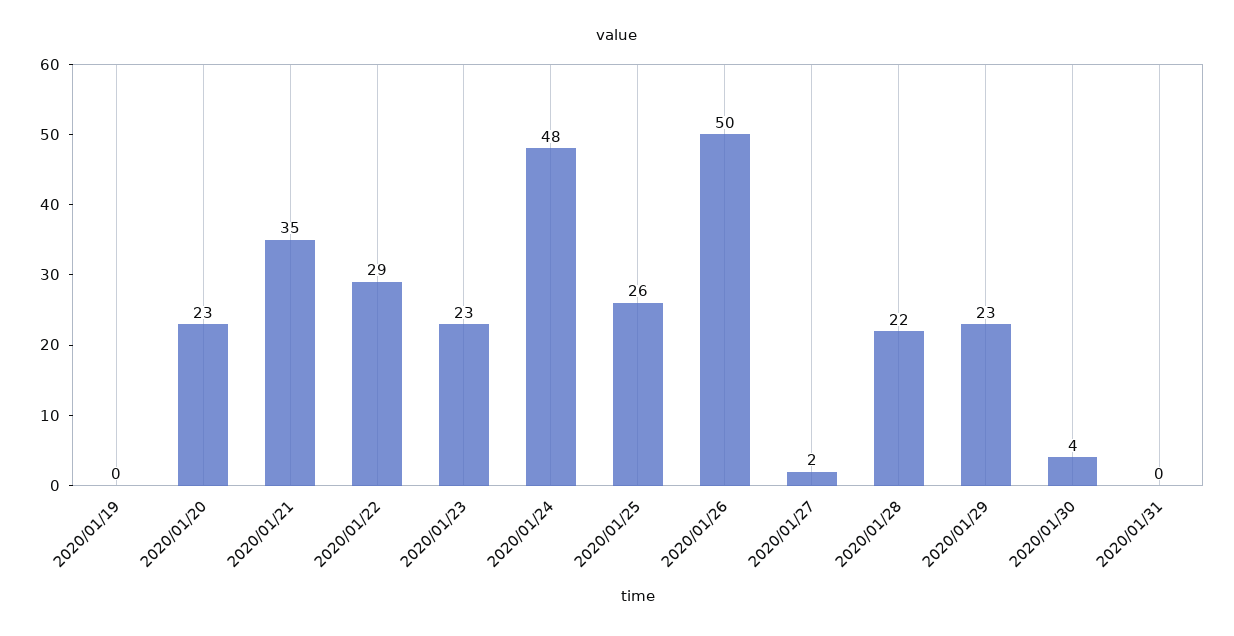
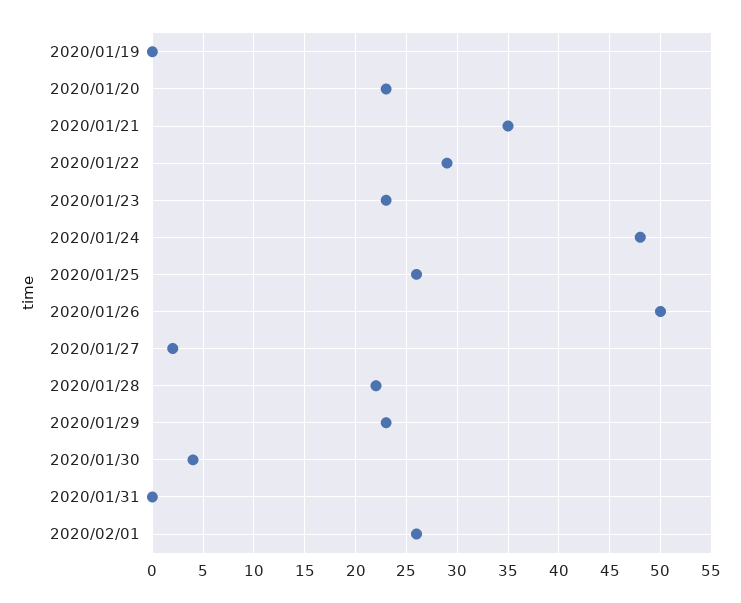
2020/02/01: none -> 26

